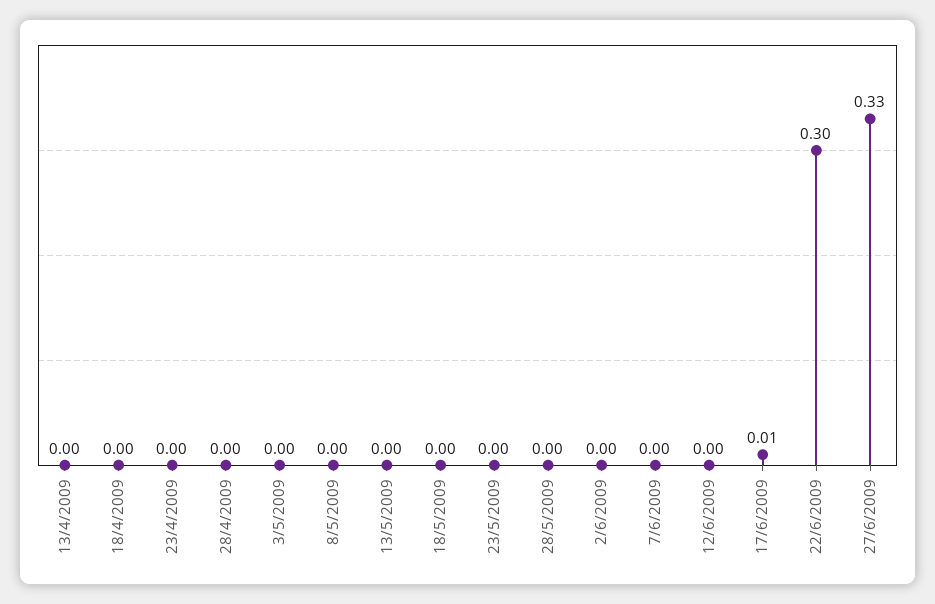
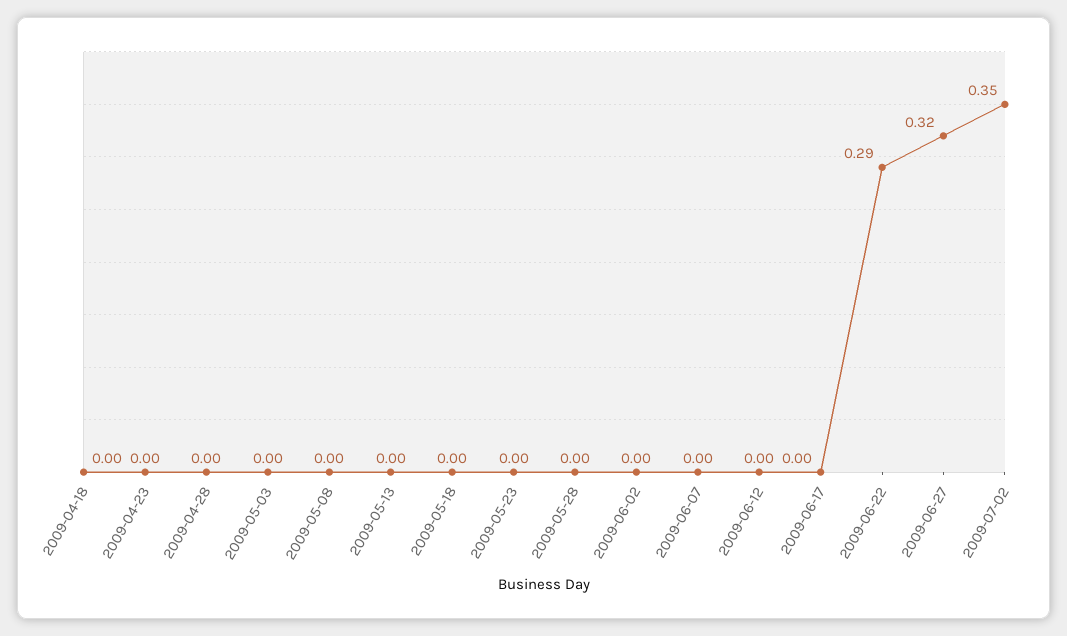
13/4/2009: 0 -> none
17/6/2009: 0.01 -> 0
22/6/2009: 0.3 -> 0.29
27/6/2009: 0.33 -> 0.32
2009-07-02: none -> 0.35

